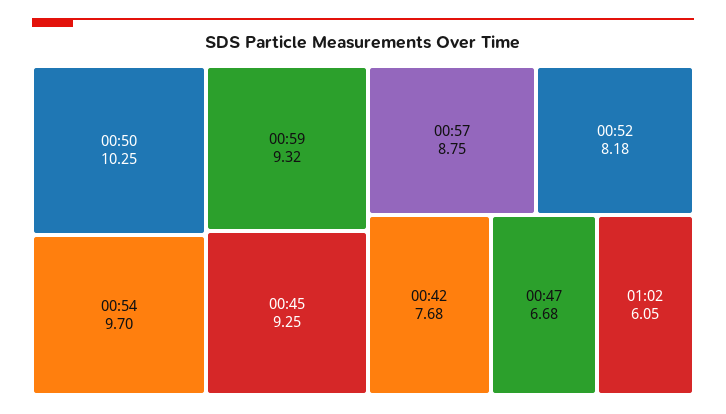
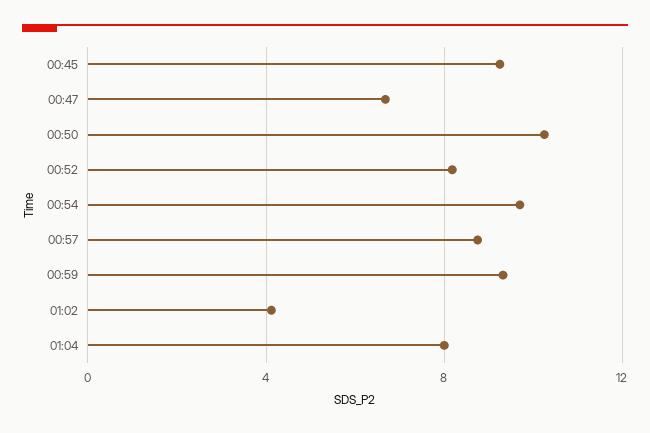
00:42: 7.68 -> none
01:02: 6.05 -> 4
01:04: none -> 8

